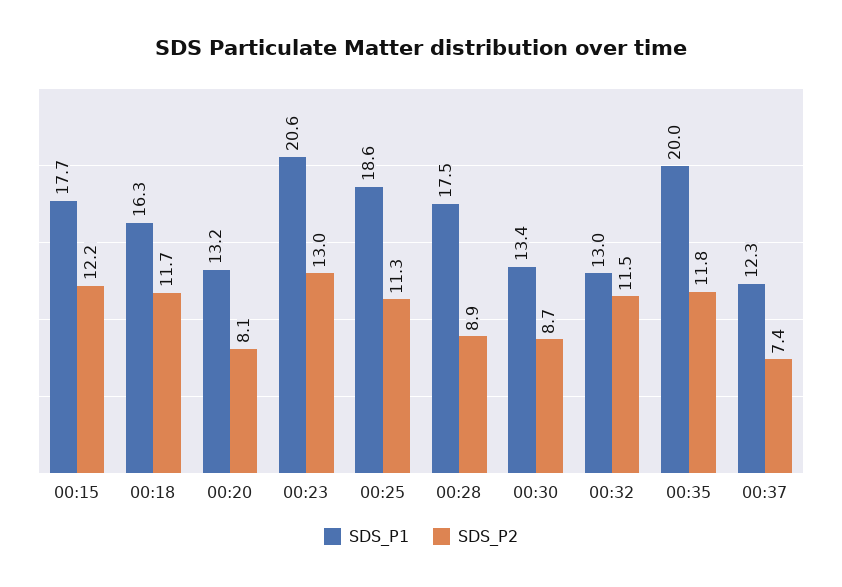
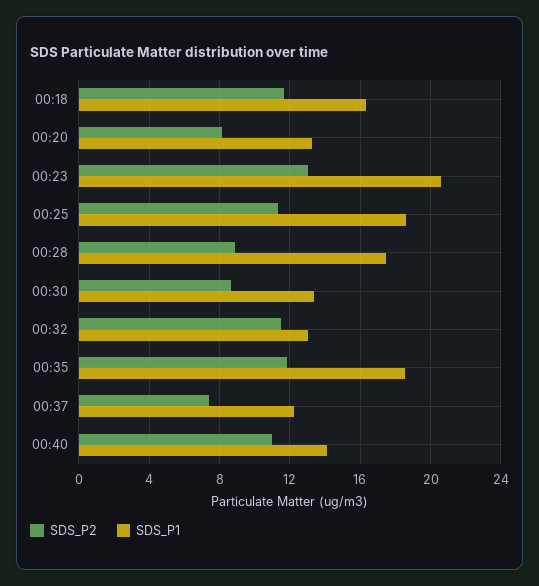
SDS_P1, 00:15: 17.7 -> none
SDS_P2, 00:15: 12.2 -> none
SDS_P1, 00:35: 20 -> 18.5
SDS_P2, 00:40: none -> 11
SDS_P1, 00:40: none -> 14

